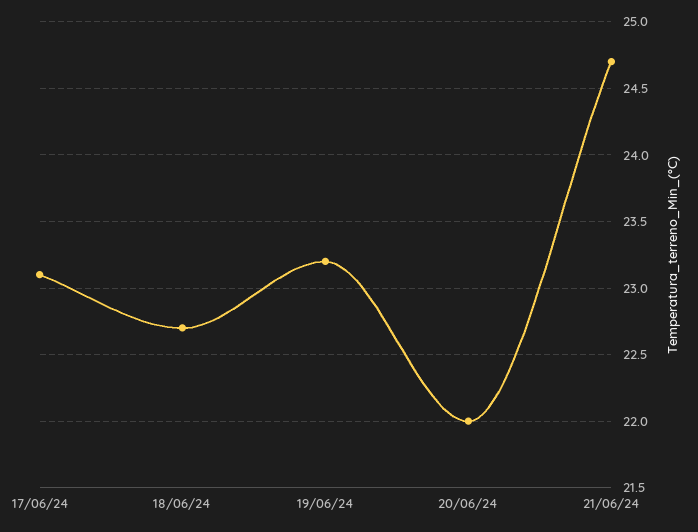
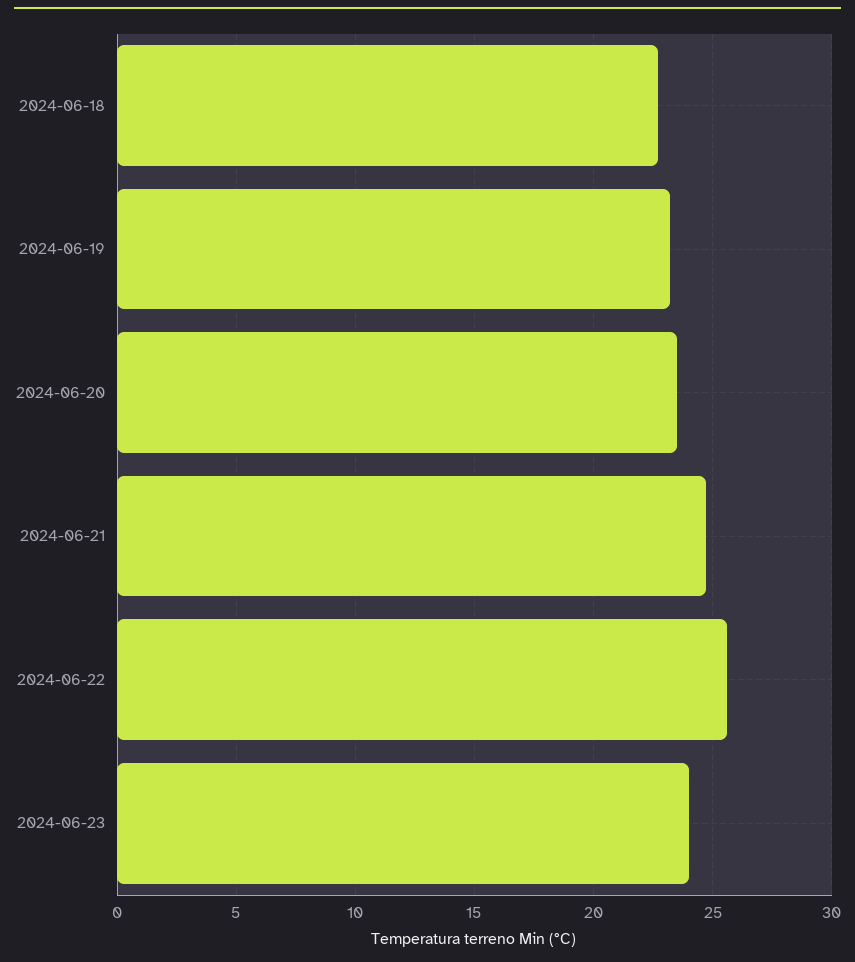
17/06/24: 23.1 -> none
20/06/24: 22 -> 23.5
2024-06-22: none -> 25.5
2024-06-23: none -> 24

